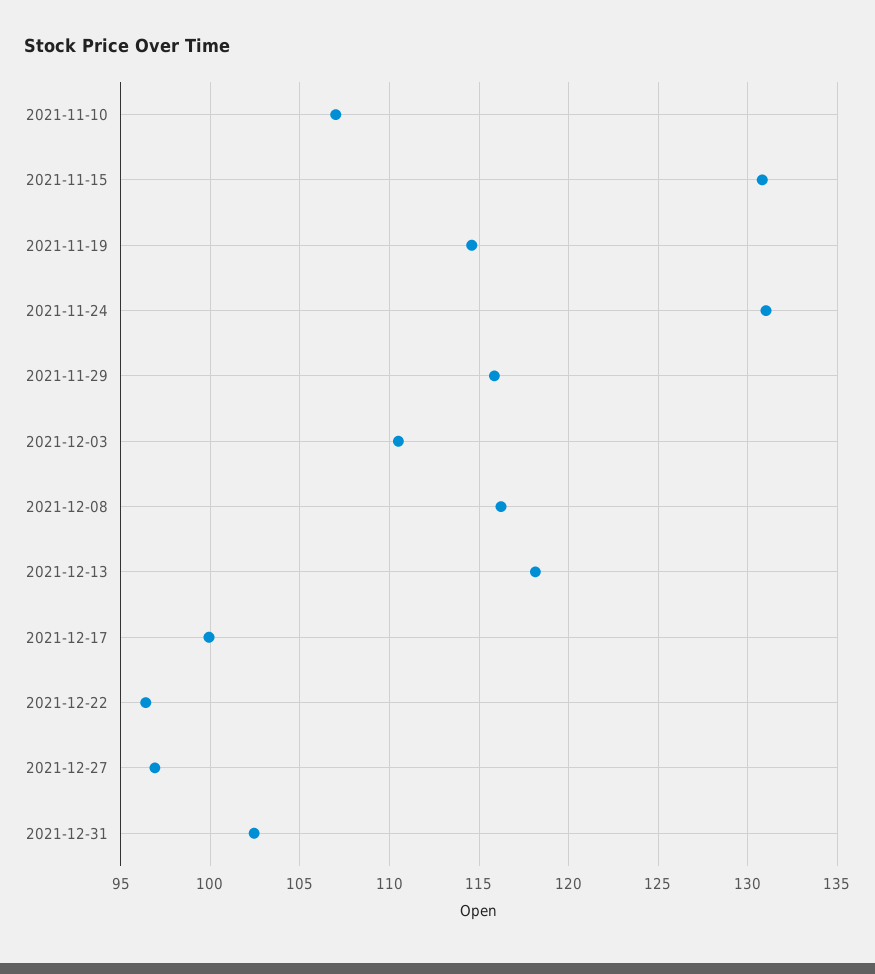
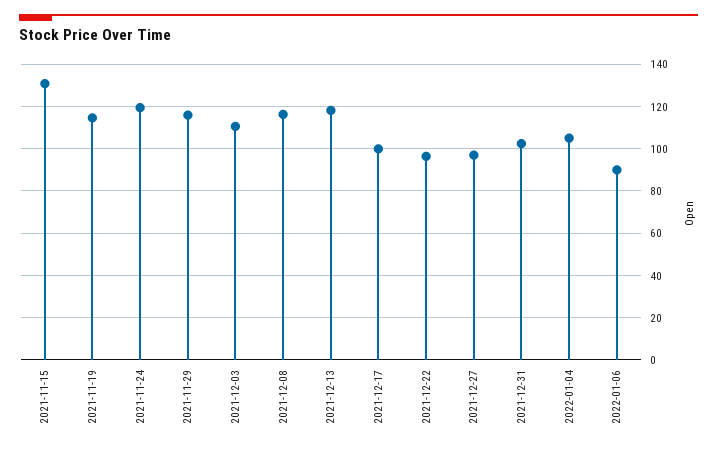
2021-11-10: 107 -> none
2021-11-24: 131 -> 120
2022-01-04: none -> 105
2022-01-06: none -> 90

